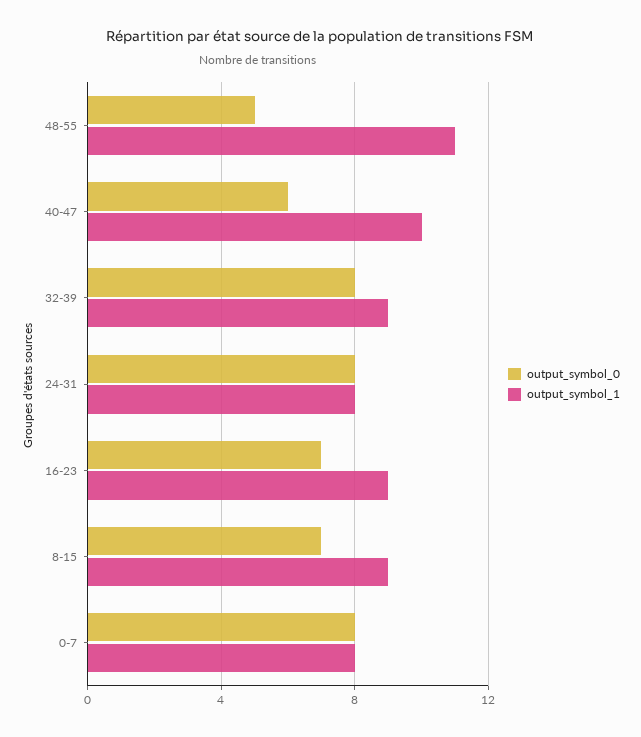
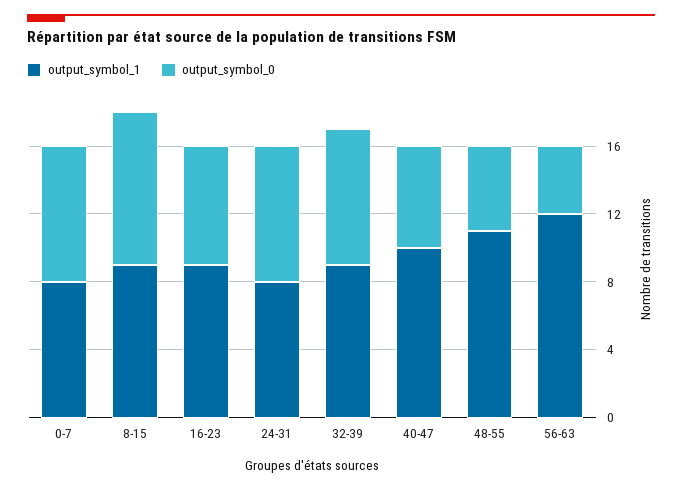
output_symbol_0, 8-15: 7 -> 9
output_symbol_1, 56-63: none -> 12
output_symbol_0, 56-63: none -> 4

